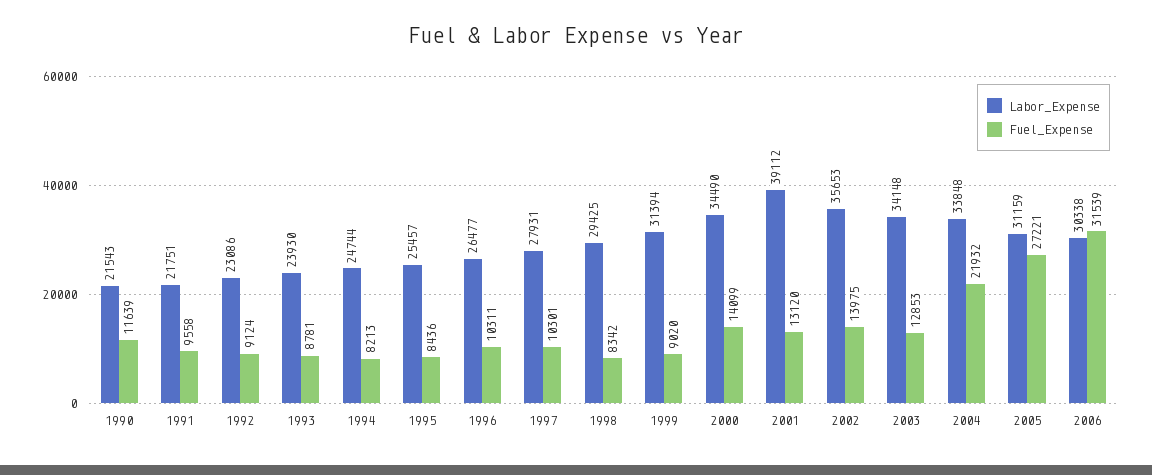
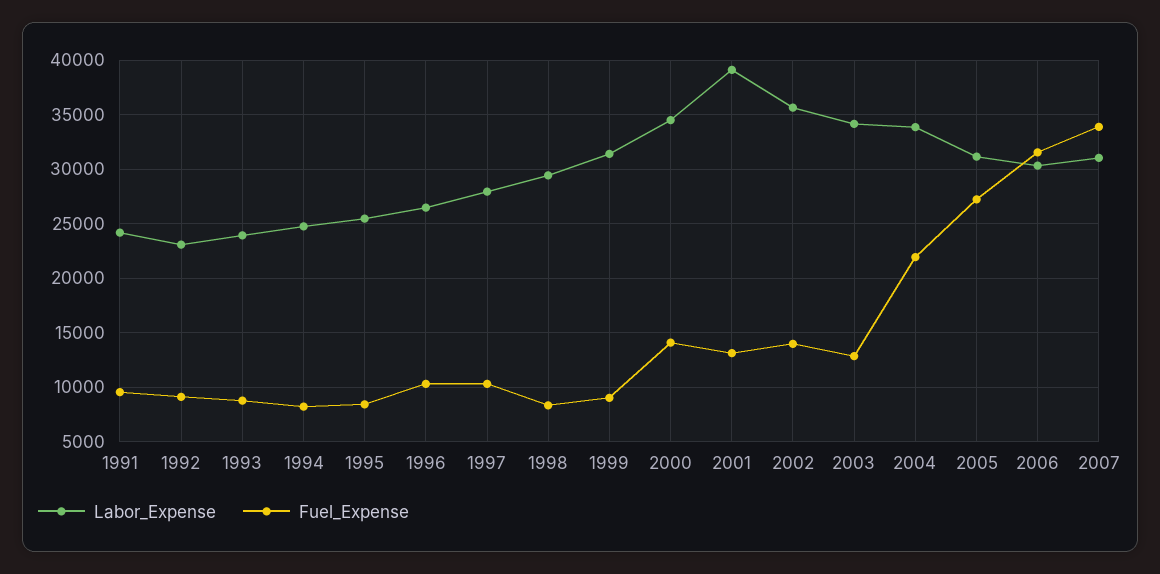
Labor_Expense, 1990: 21543 -> none
Fuel_Expense, 1990: 11639 -> none
Labor_Expense, 1991: 21751 -> 24000
Labor_Expense, 2007: none -> 31000
Fuel_Expense, 2007: none -> 34000

